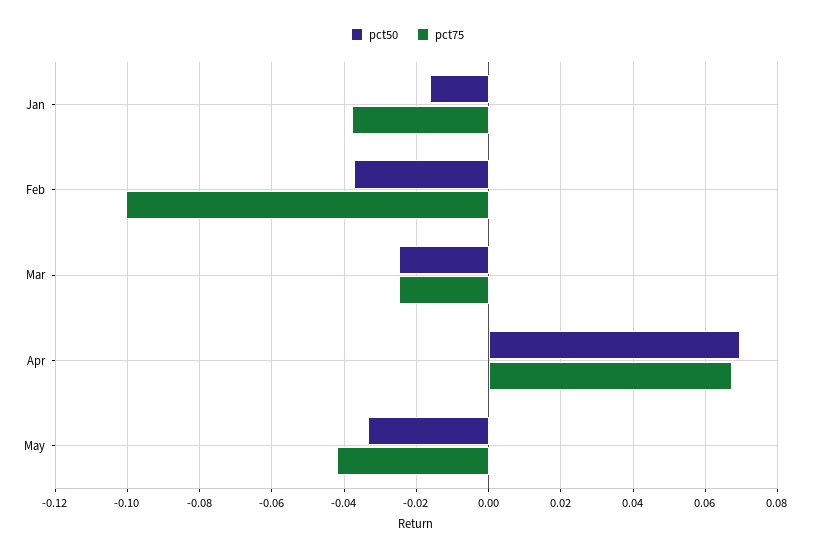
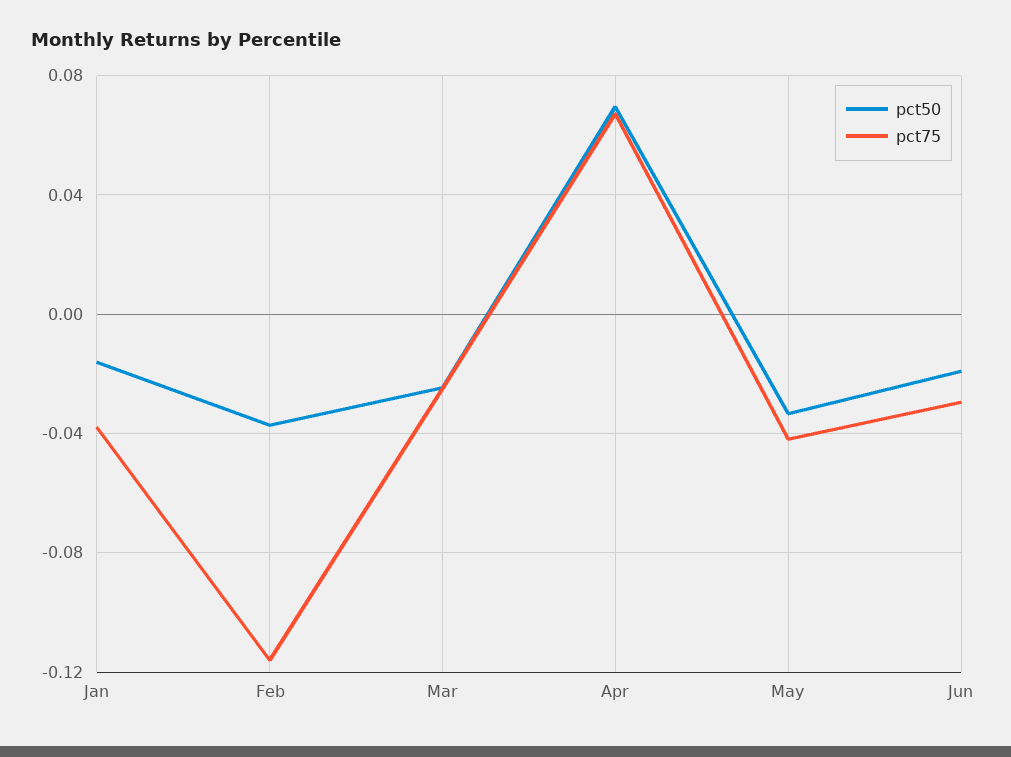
pct75, Feb: -0.1 -> -0.115
pct50, Jun: none -> -0.02
pct75, Jun: none -> -0.03

